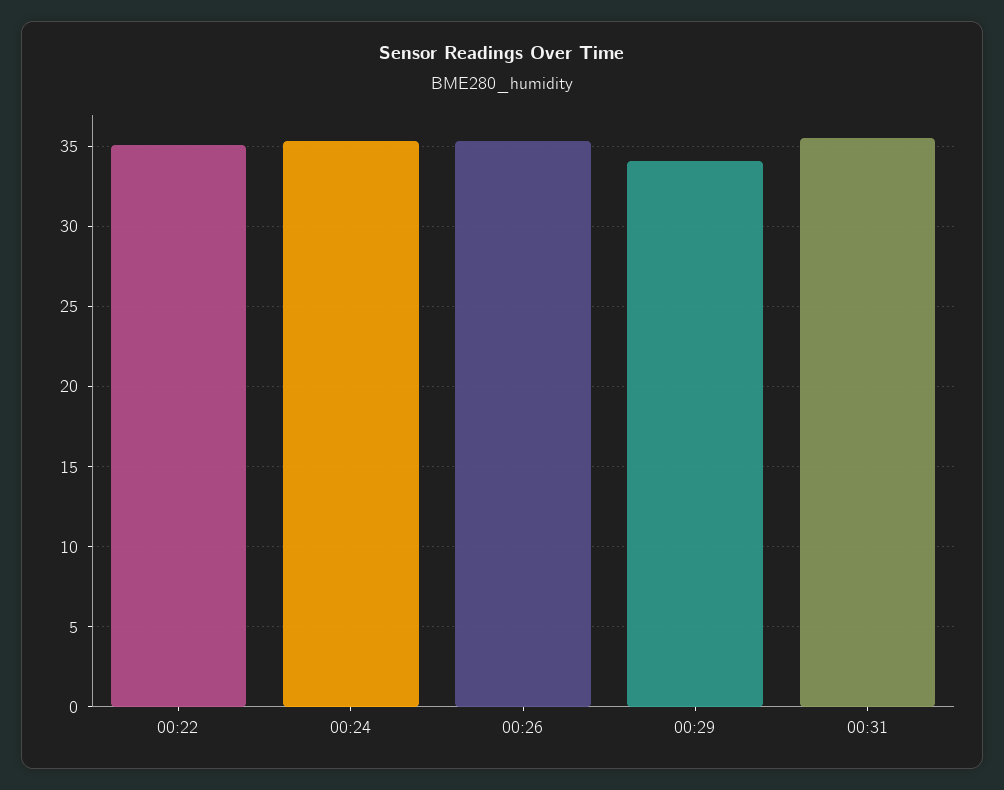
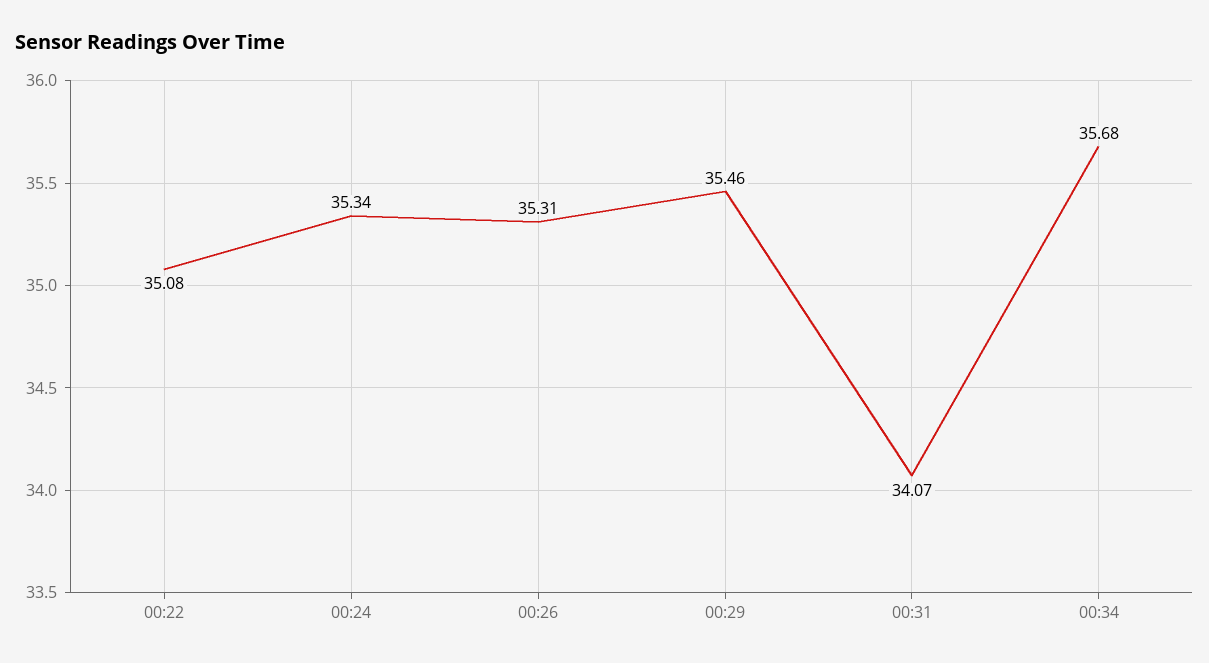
00:29: 34 -> 35.46
00:31: 35.5 -> 34.07
00:34: none -> 35.68

